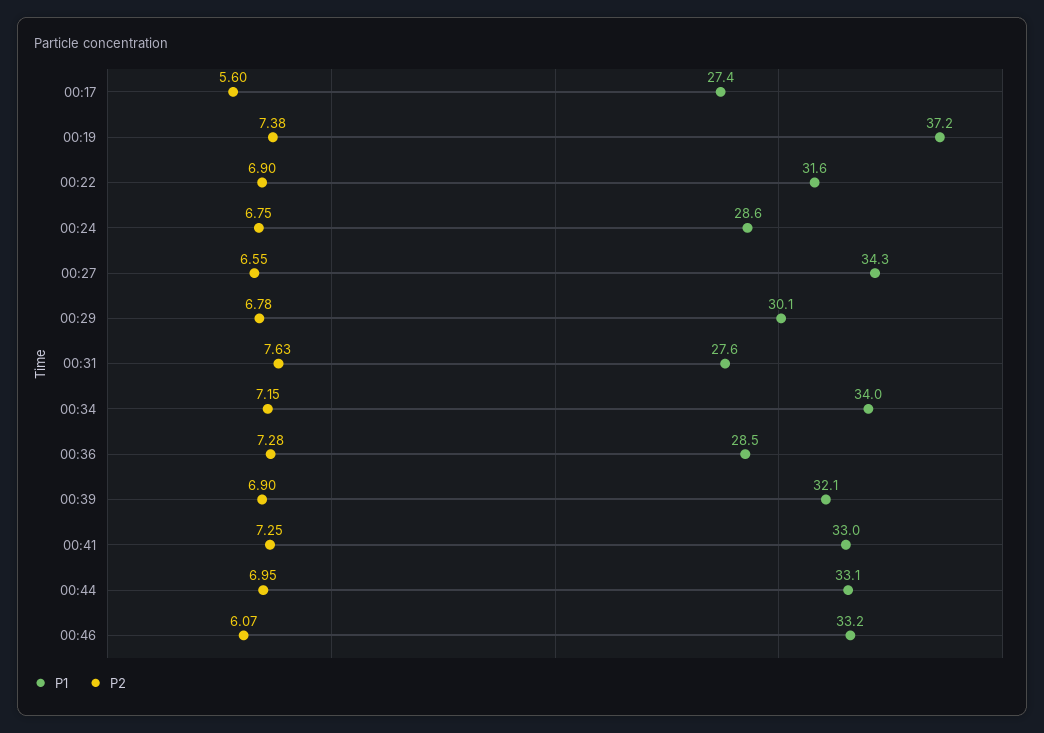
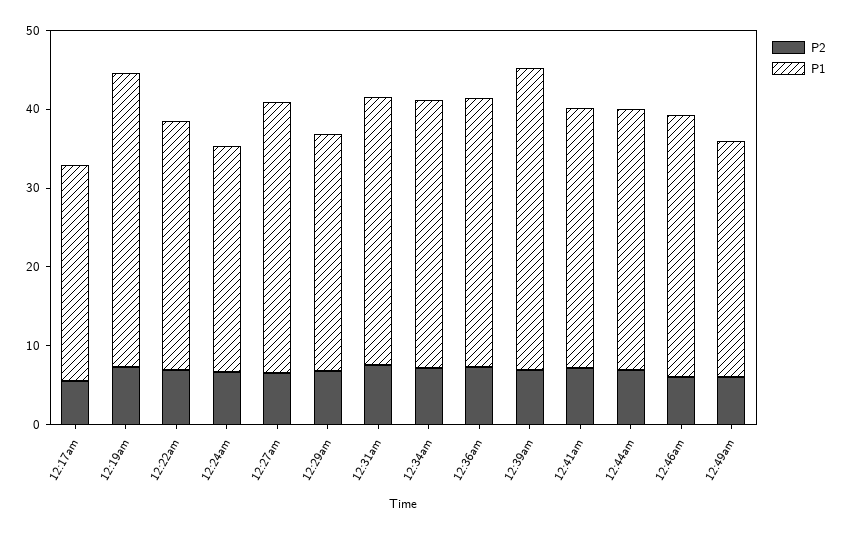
P1, 00:31: 27.6 -> 34
P1, 00:36: 28.5 -> 34
P1, 00:39: 32.1 -> 38
P2, 12:49am: none -> 6
P1, 12:49am: none -> 30

